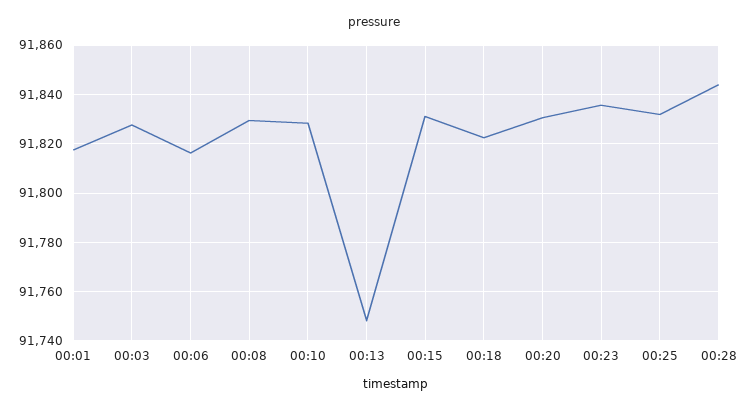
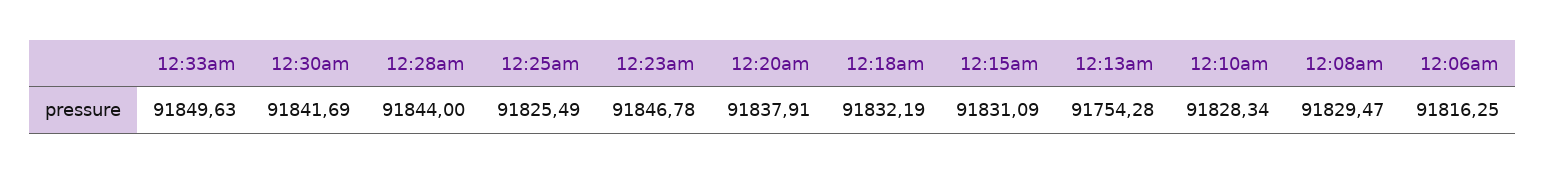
00:01: 91817.5 -> none
00:03: 91827.5 -> none
00:13: 91747.5 -> 91754.28
00:18: 91822.5 -> 91832.19
00:20: 91830 -> 91837.91
00:23: 91835 -> 91846.78
00:25: 91832.5 -> 91825.49
12:33am: none -> 91849.63
12:30am: none -> 91841.69

